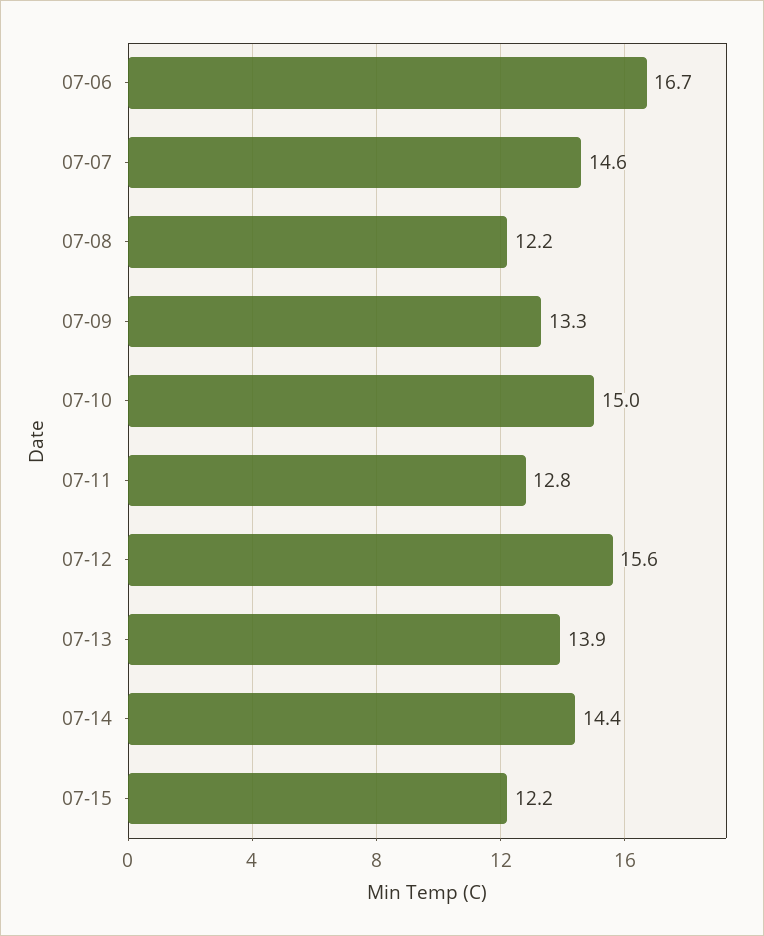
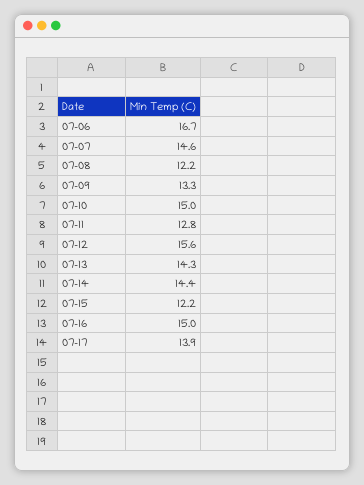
07-13: 13.9 -> 14.3
07-16: none -> 15
07-17: none -> 13.9

